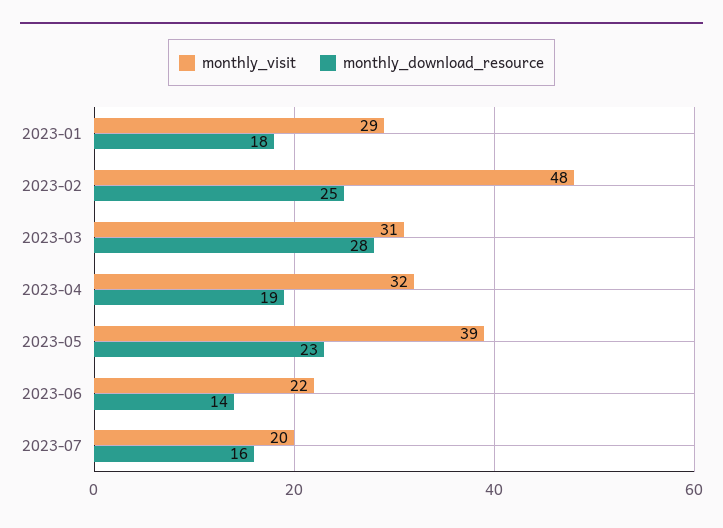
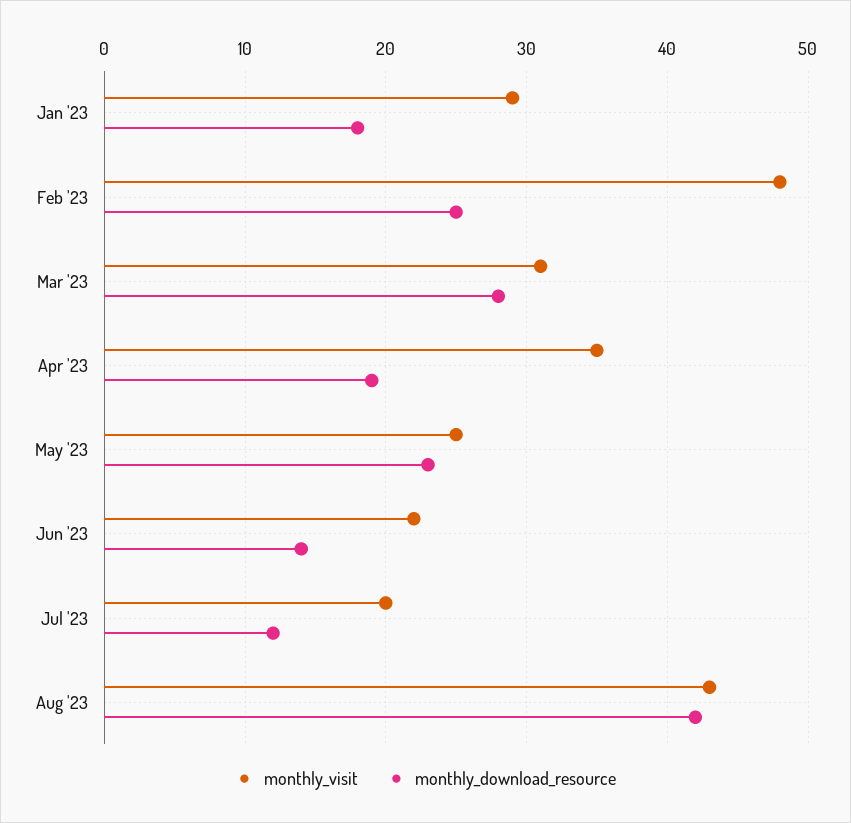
monthly_visit, 2023-04: 32 -> 35
monthly_visit, 2023-05: 39 -> 25
monthly_download_resource, 2023-07: 16 -> 12
monthly_visit, Aug '23: none -> 43
monthly_download_resource, Aug '23: none -> 42

